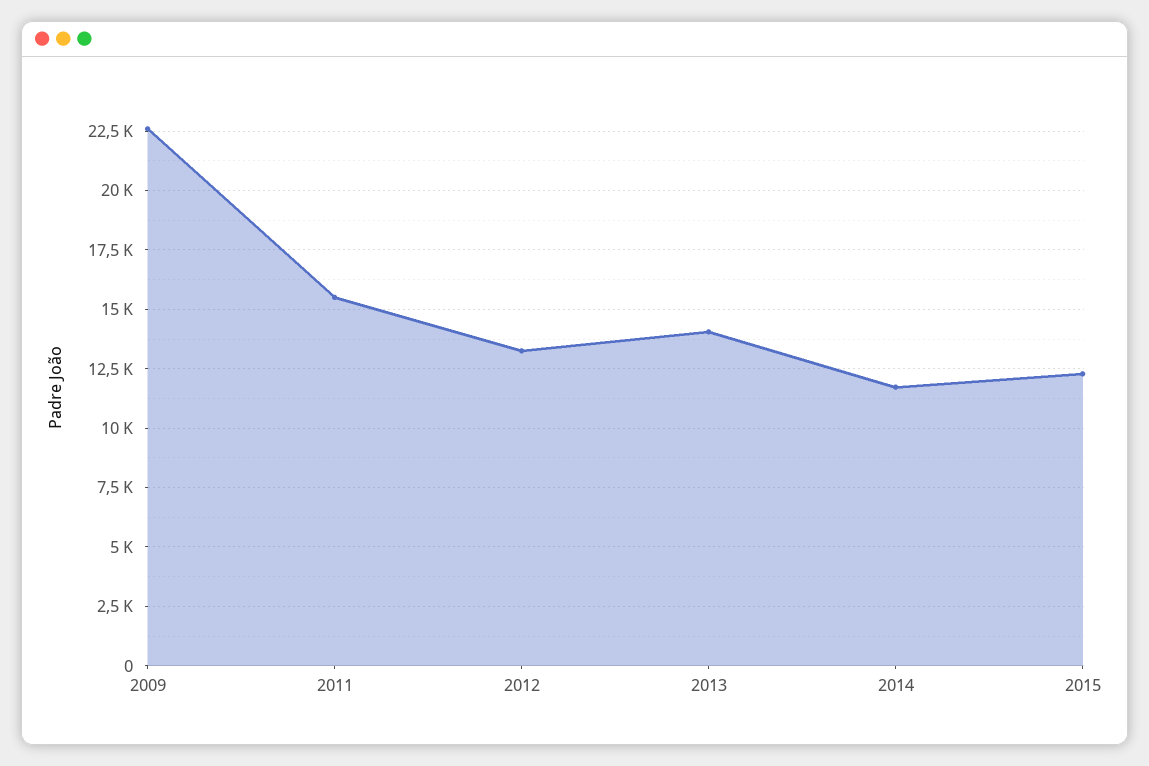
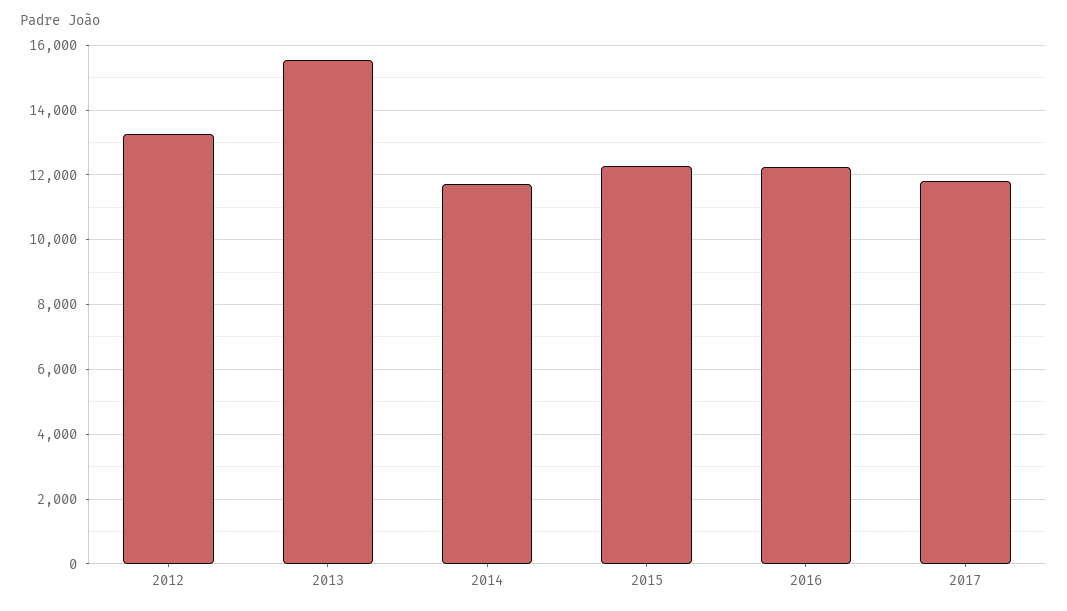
2009: 22500 -> none
2011: 15500 -> none
2013: 14000 -> 15600
2016: none -> 12200
2017: none -> 11800

